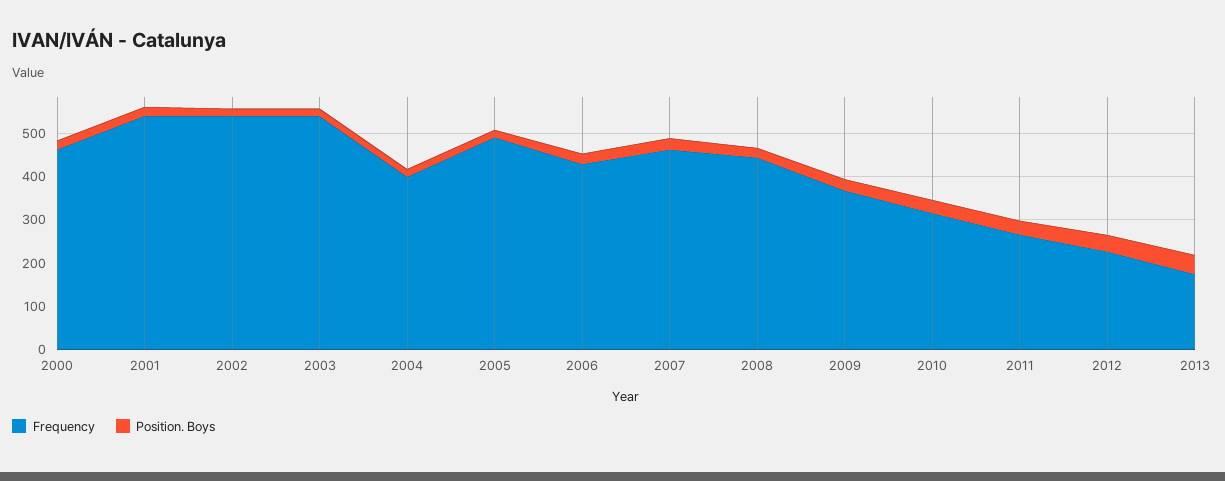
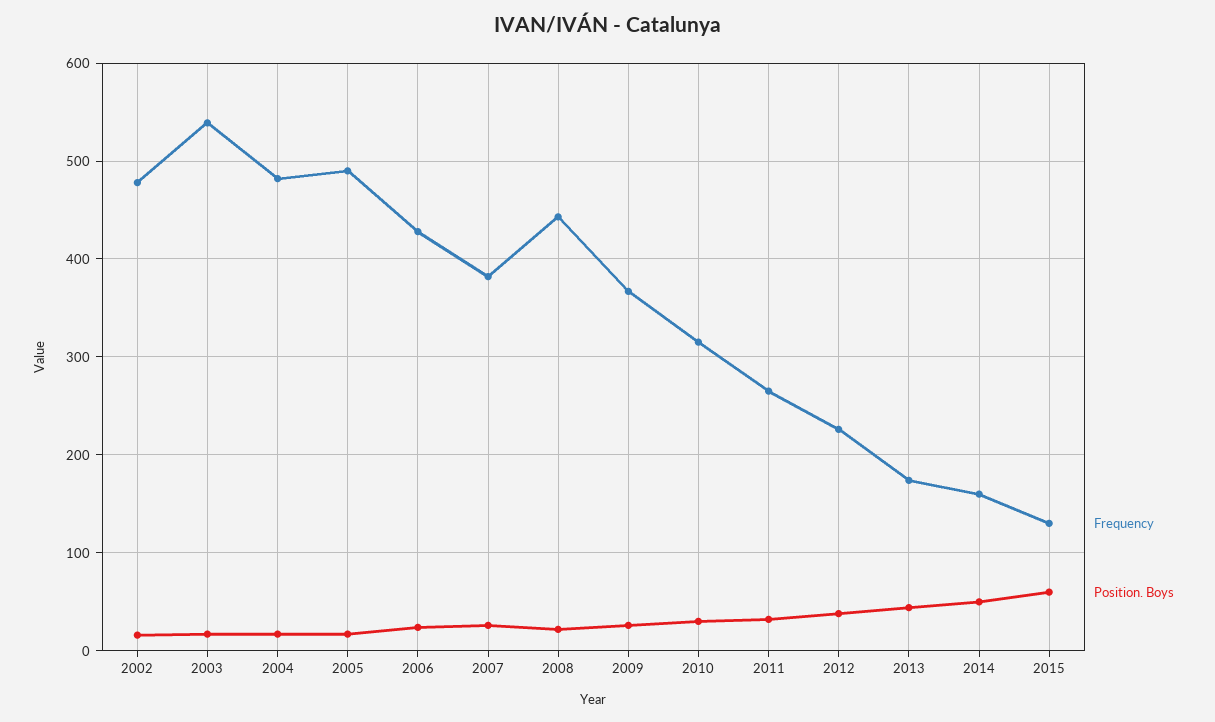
Frequency, 2000: 460 -> none
Position. Boys, 2000: 20 -> none
Frequency, 2001: 540 -> none
Position. Boys, 2001: 20 -> none
Frequency, 2002: 540 -> 480
Frequency, 2004: 400 -> 480
Frequency, 2007: 460 -> 380
Frequency, 2014: none -> 160
Position. Boys, 2014: none -> 50
Frequency, 2015: none -> 130
Position. Boys, 2015: none -> 60

